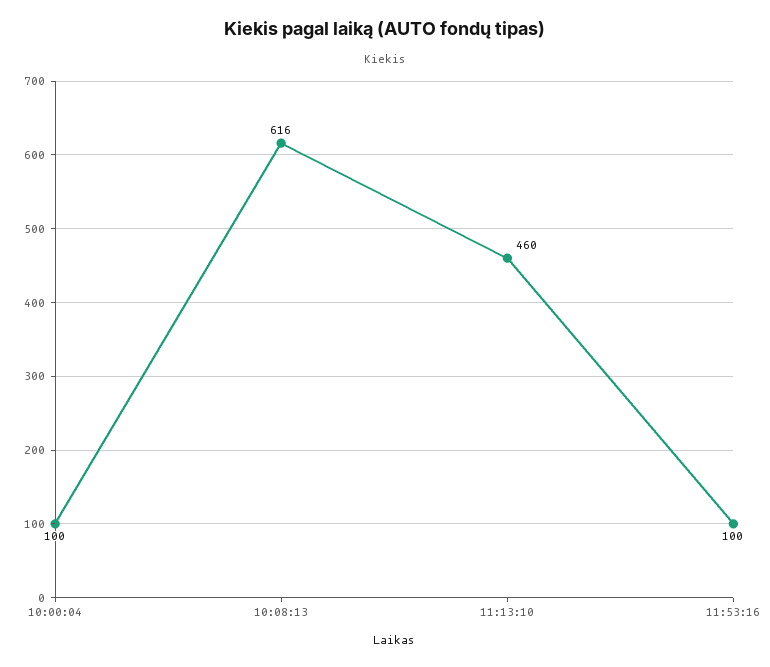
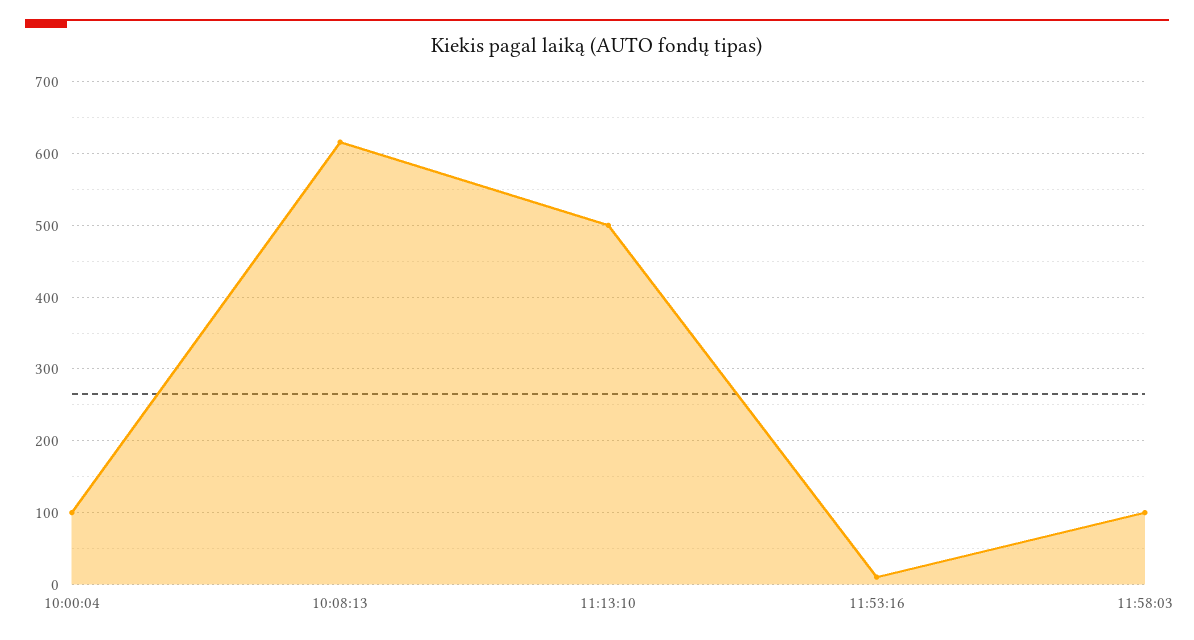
11:13:10: 460 -> 500
11:53:16: 100 -> 10
11:58:03: none -> 100

